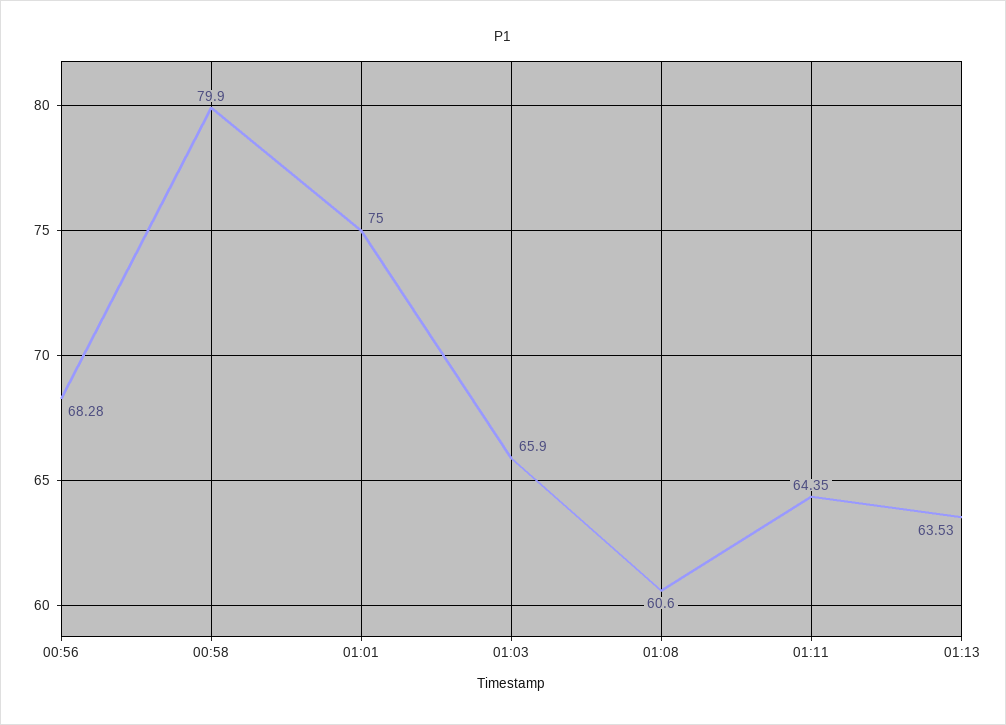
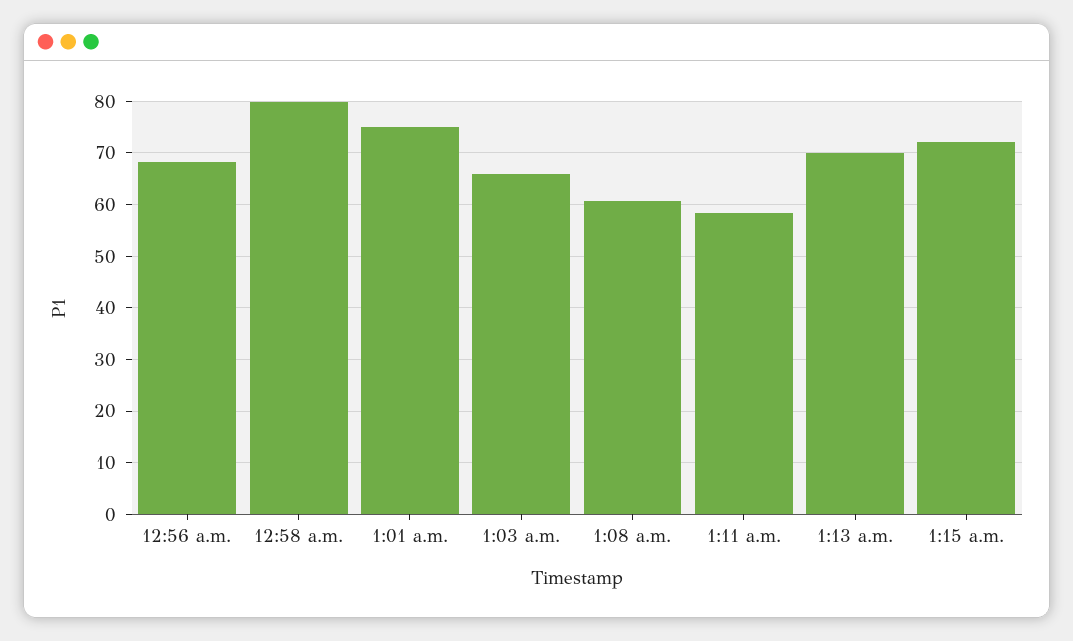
01:11: 64.35 -> 58
01:13: 63.53 -> 70
1:15 a.m.: none -> 72

